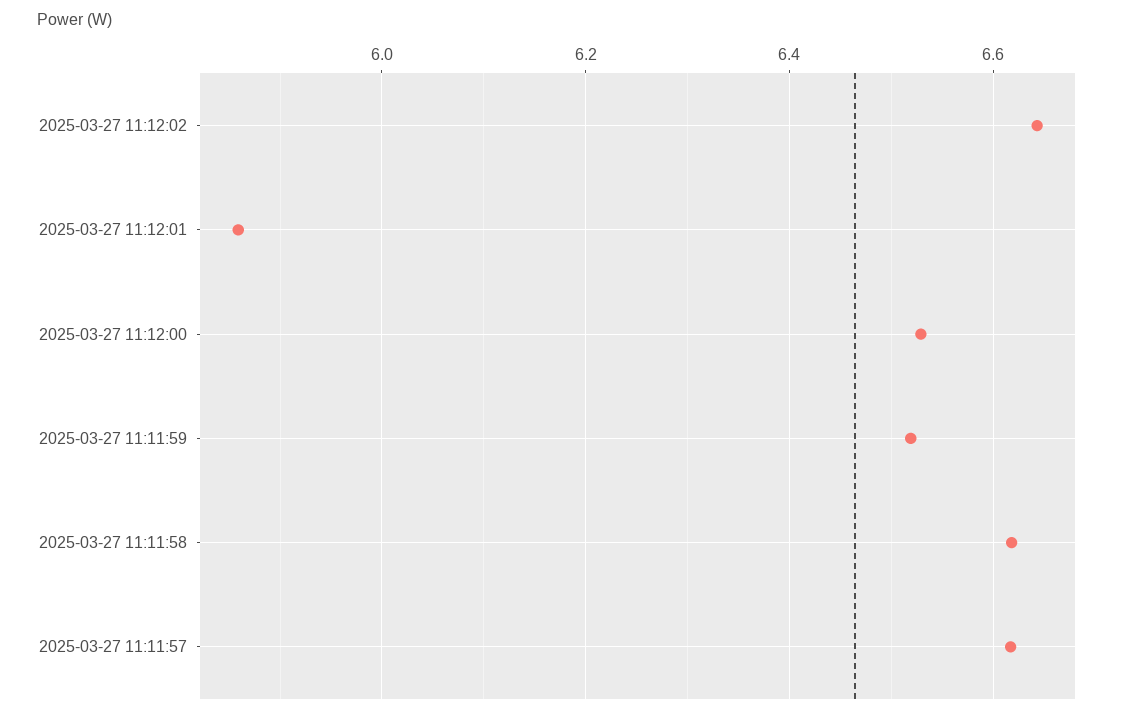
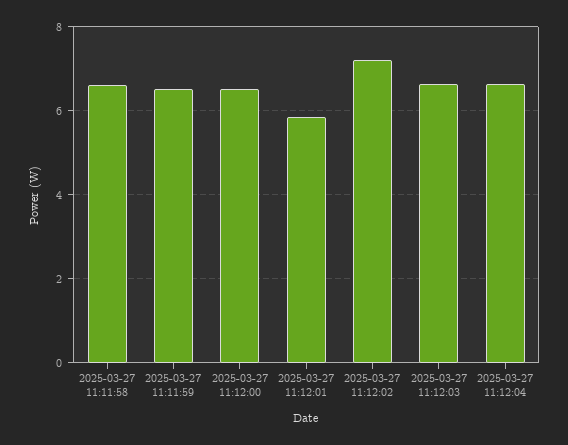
2025-03-27 11:12:02: 6.64 -> 7.2
2025-03-27 11:11:57: 6.62 -> none
2025-03-27 11:12:03: none -> 6.6
2025-03-27 11:12:04: none -> 6.6

